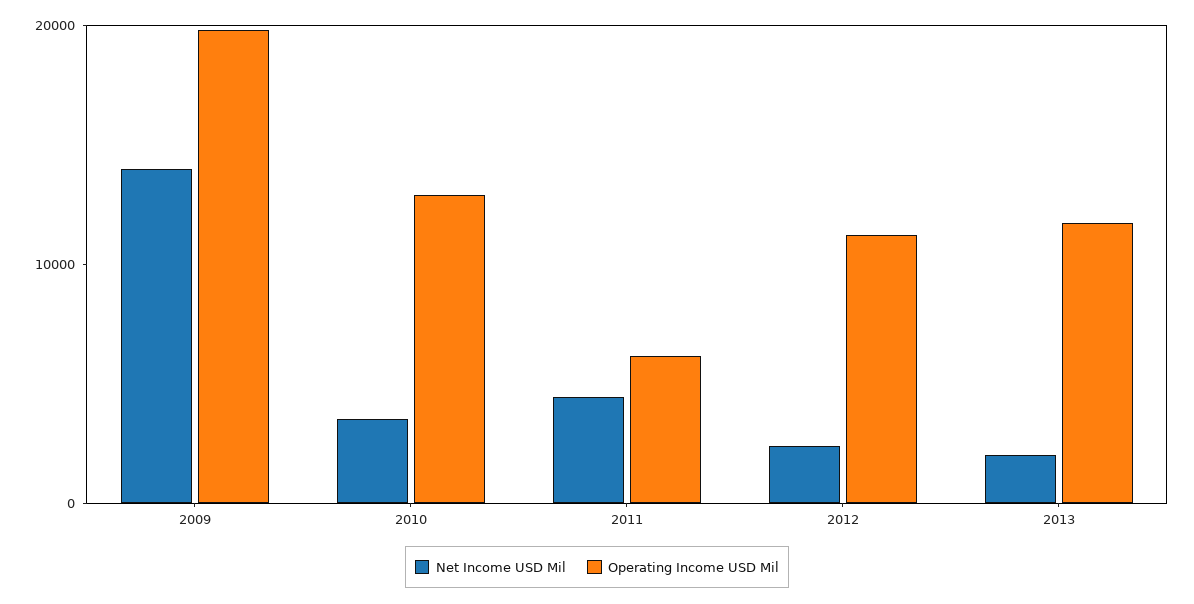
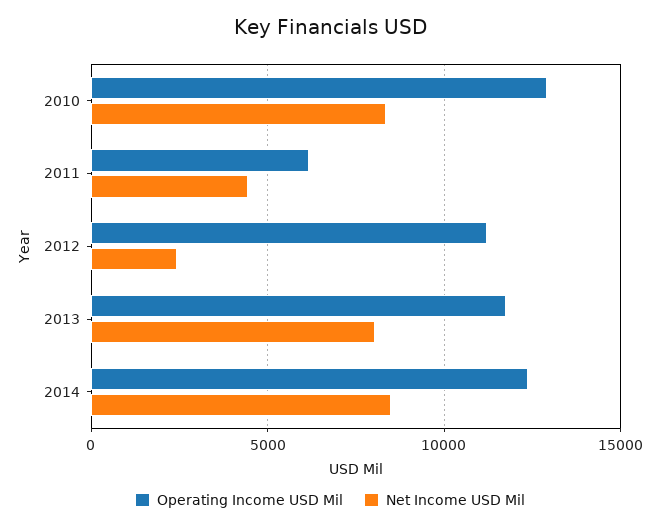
Net Income USD Mil, 2009: 14000 -> none
Operating Income USD Mil, 2009: 20000 -> none
Net Income USD Mil, 2010: 4000 -> 8500
Net Income USD Mil, 2013: 2000 -> 8000
Operating Income USD Mil, 2014: none -> 12500
Net Income USD Mil, 2014: none -> 8500

